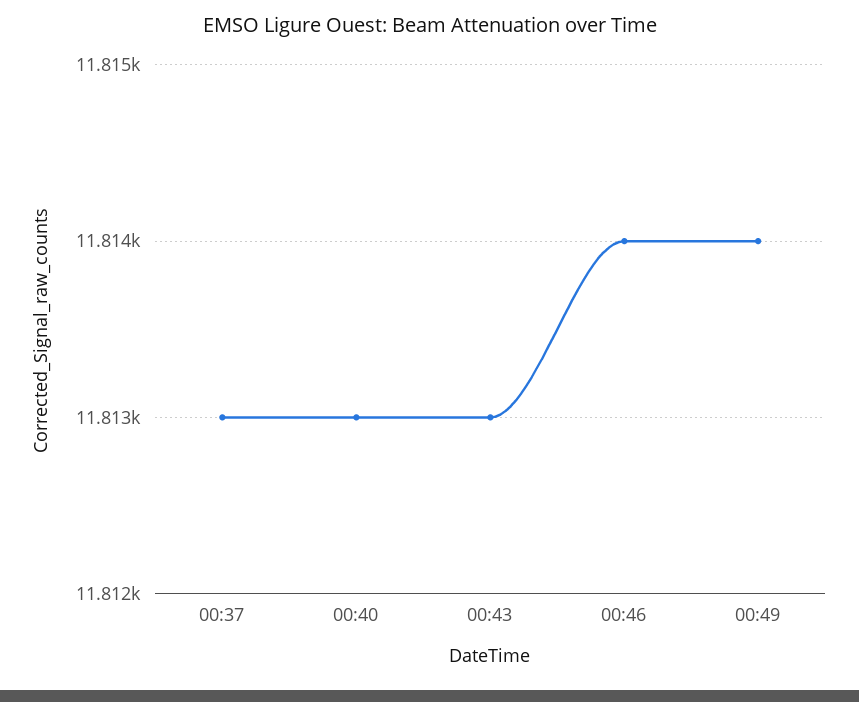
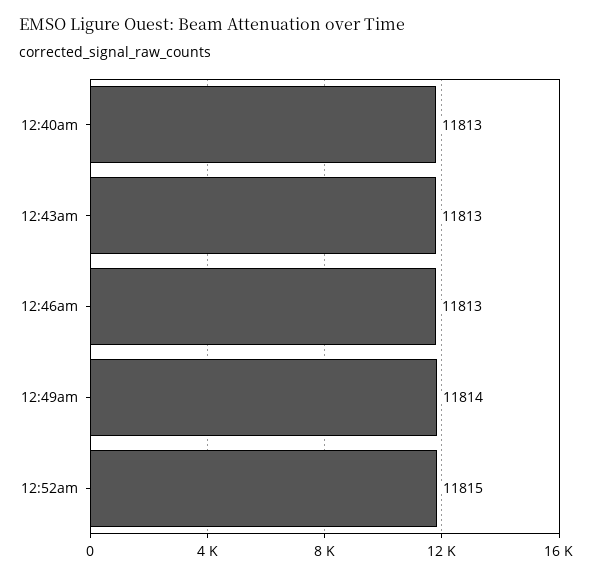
00:37: 11813 -> none
00:46: 11814 -> 11813
12:52am: none -> 11815

